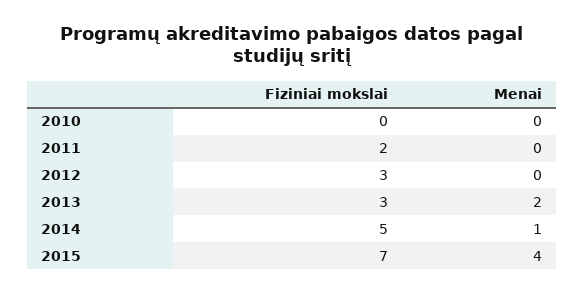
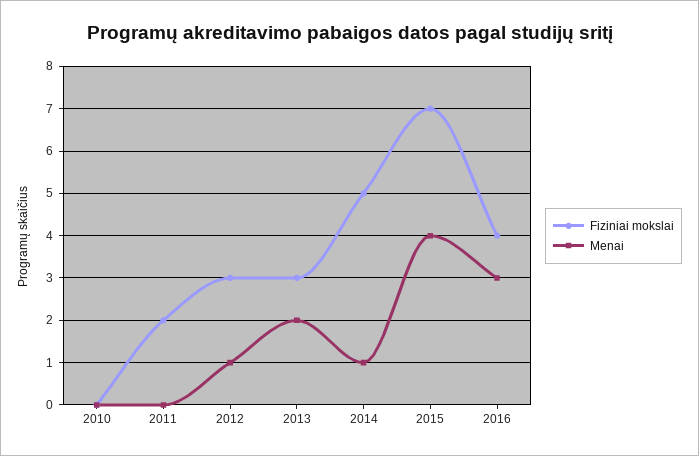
Menai, 2012: 0 -> 1
Fiziniai mokslai, 2016: none -> 4
Menai, 2016: none -> 3

